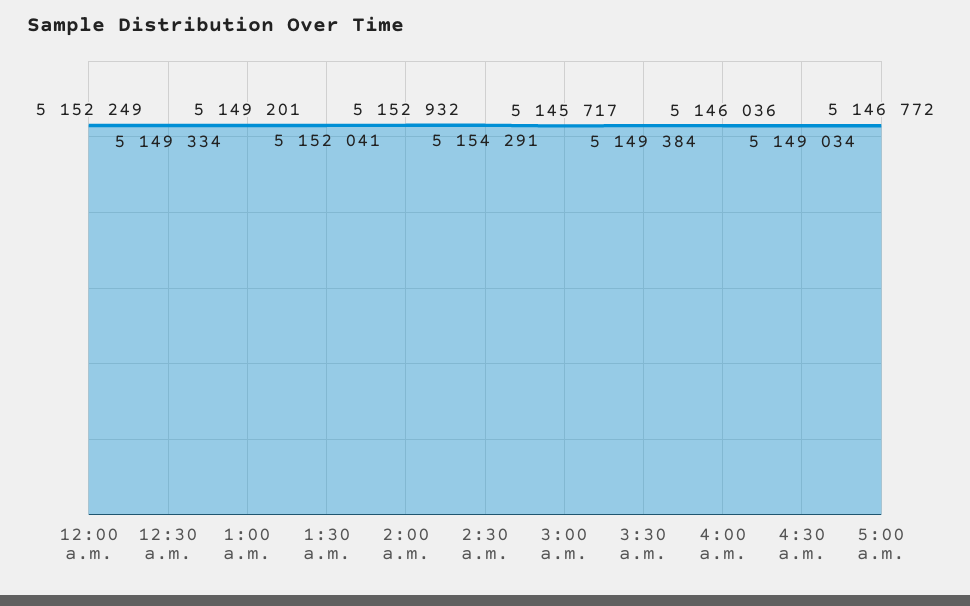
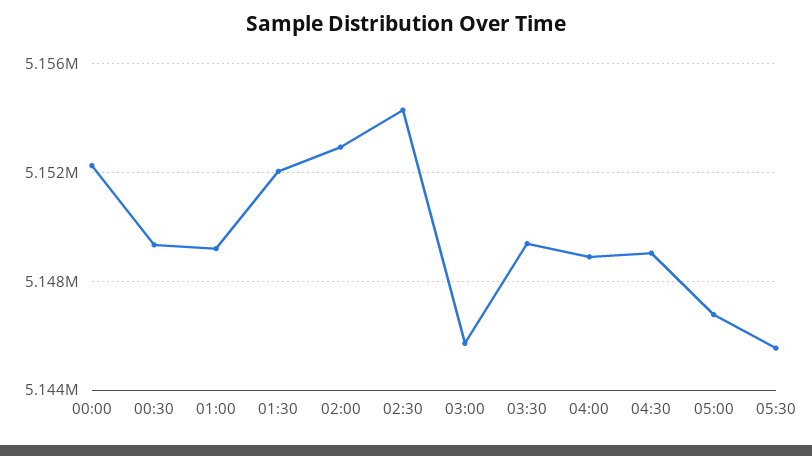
4:00 a.m.: 5146036 -> 5149000
05:30: none -> 5145500

